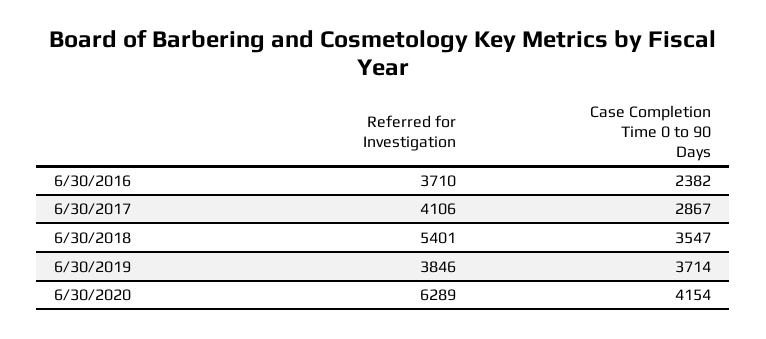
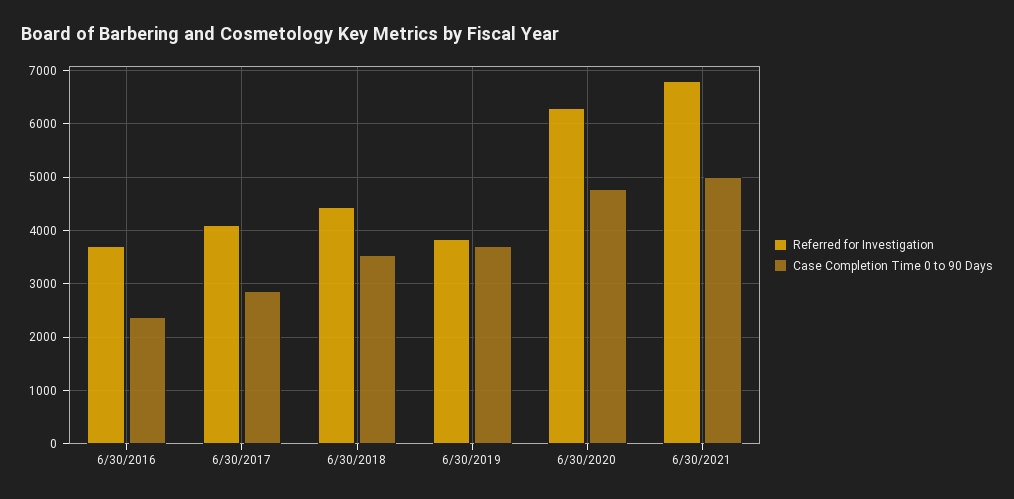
Referred for Investigation, 6/30/2018: 5401 -> 4400
Case Completion Time 0 to 90 Days, 6/30/2020: 4154 -> 4800
Referred for Investigation, 6/30/2021: none -> 6800
Case Completion Time 0 to 90 Days, 6/30/2021: none -> 5000

